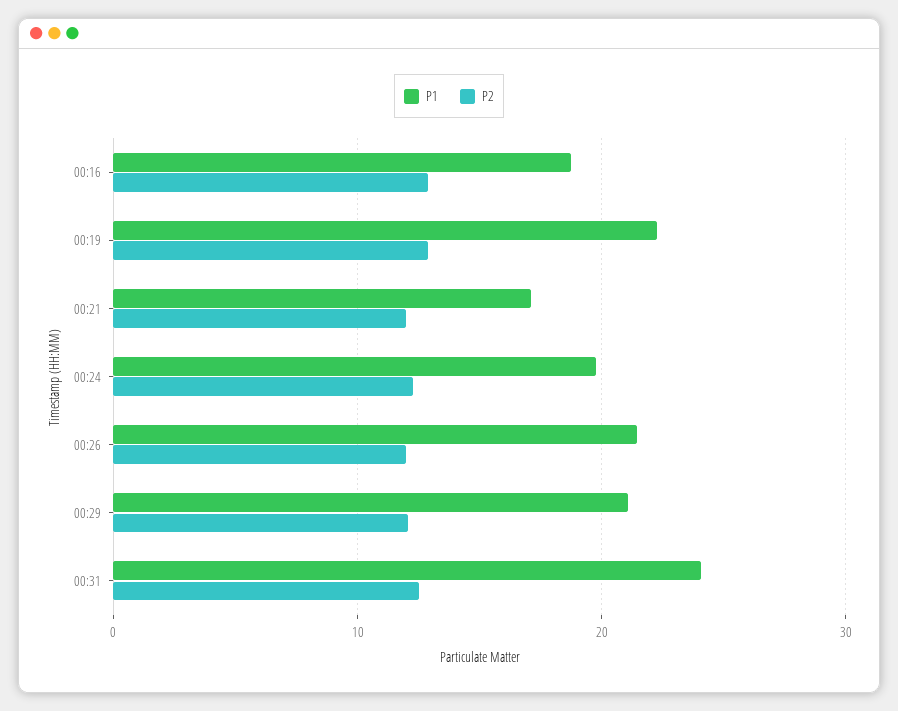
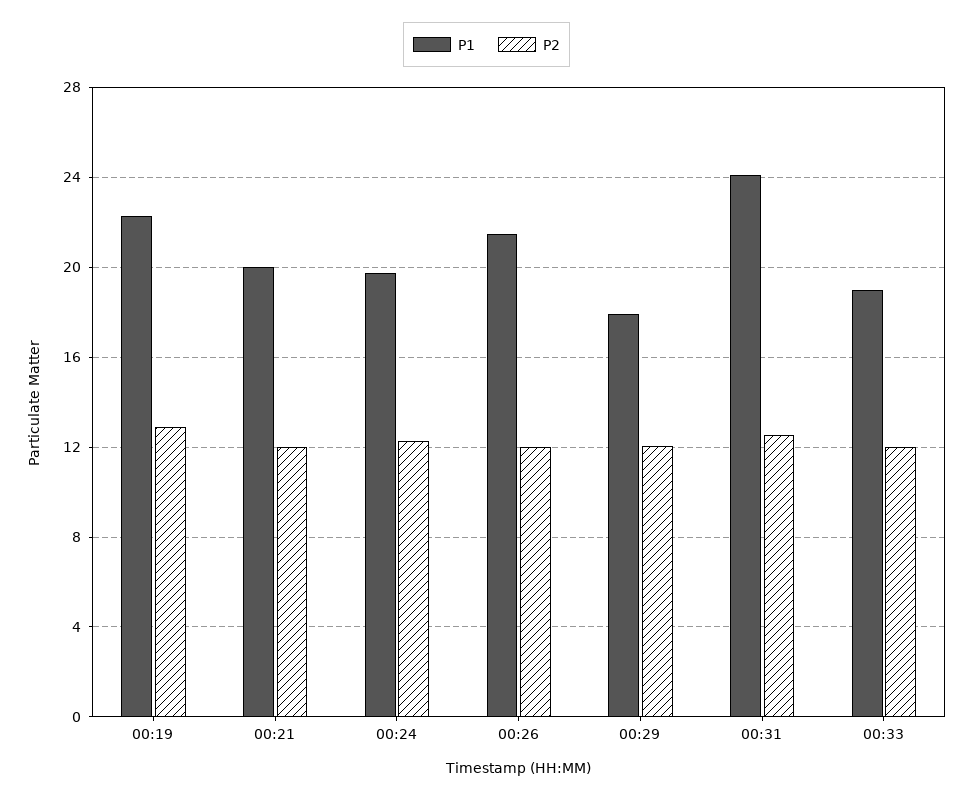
P1, 00:16: 19 -> none
P2, 00:16: 13 -> none
P1, 00:21: 17 -> 20
P1, 00:29: 21 -> 18
P1, 00:33: none -> 19
P2, 00:33: none -> 12

